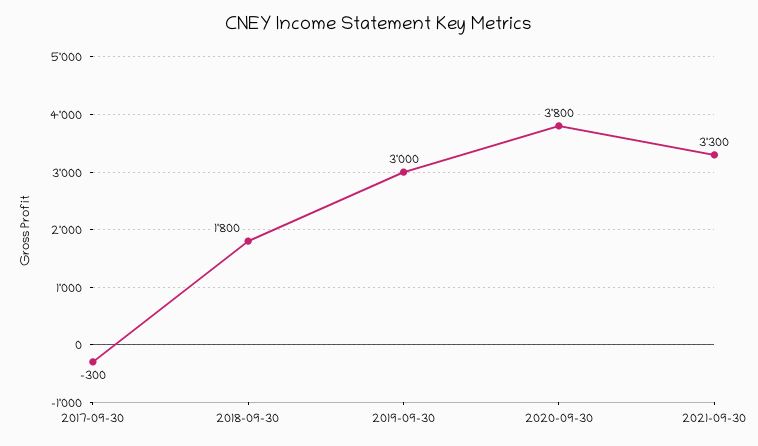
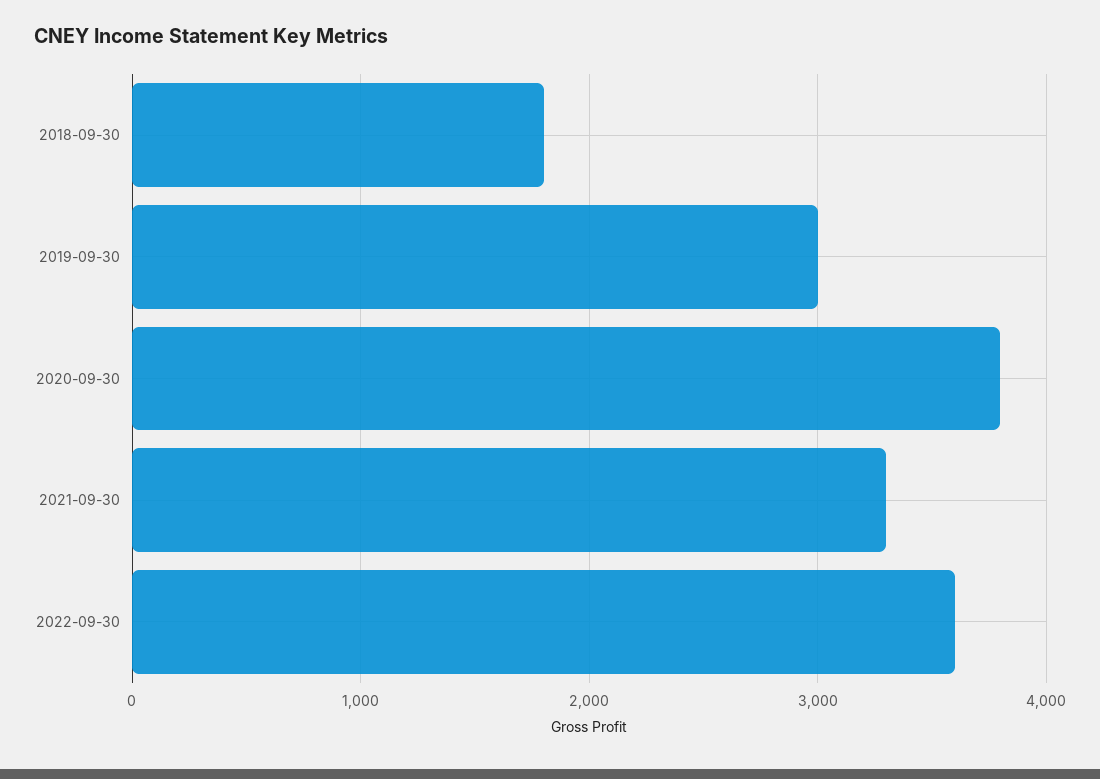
2017-09-30: -300 -> none
2022-09-30: none -> 3600

